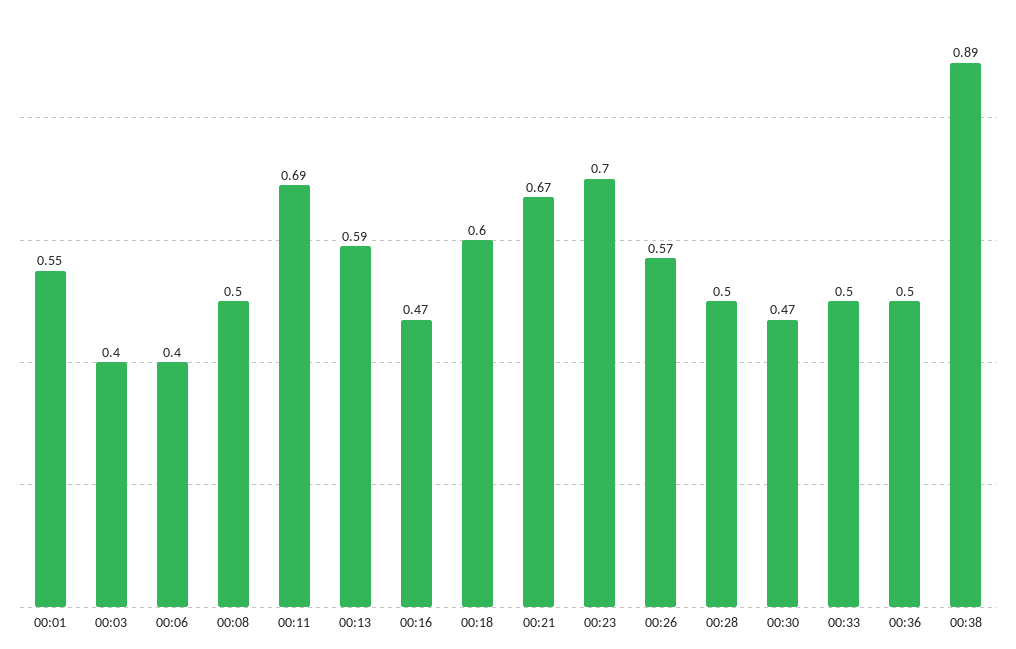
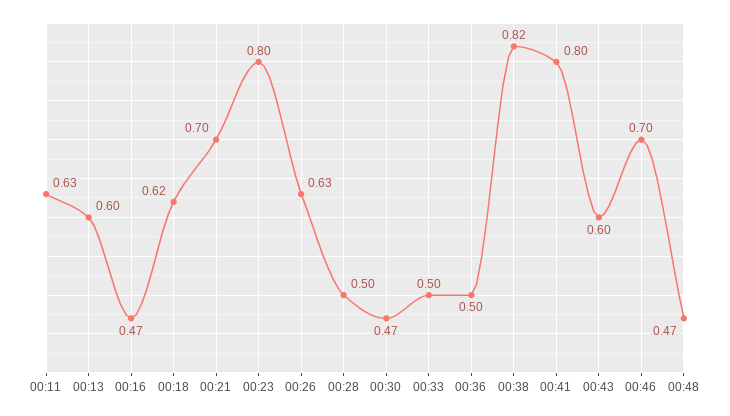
00:01: 0.55 -> none
00:03: 0.4 -> none
00:06: 0.4 -> none
00:08: 0.5 -> none
00:11: 0.69 -> 0.63
00:13: 0.59 -> 0.6
00:18: 0.6 -> 0.62
00:21: 0.67 -> 0.7
00:23: 0.7 -> 0.8
00:26: 0.57 -> 0.63
00:38: 0.89 -> 0.82
00:41: none -> 0.8
00:43: none -> 0.6
00:46: none -> 0.7
00:48: none -> 0.47

